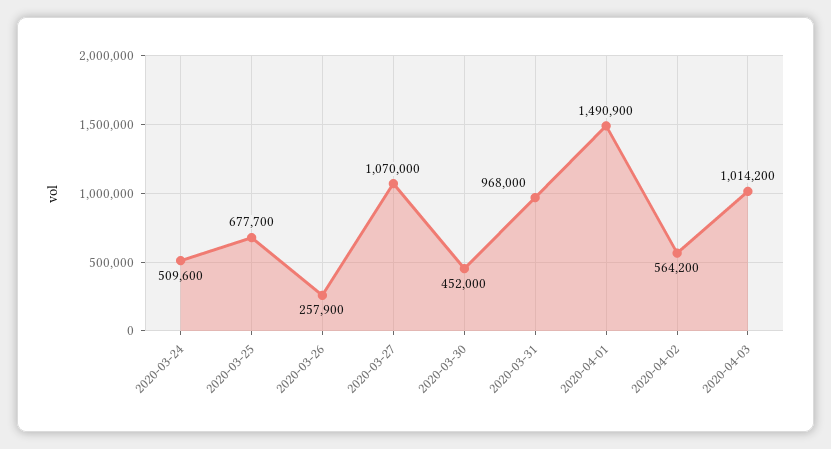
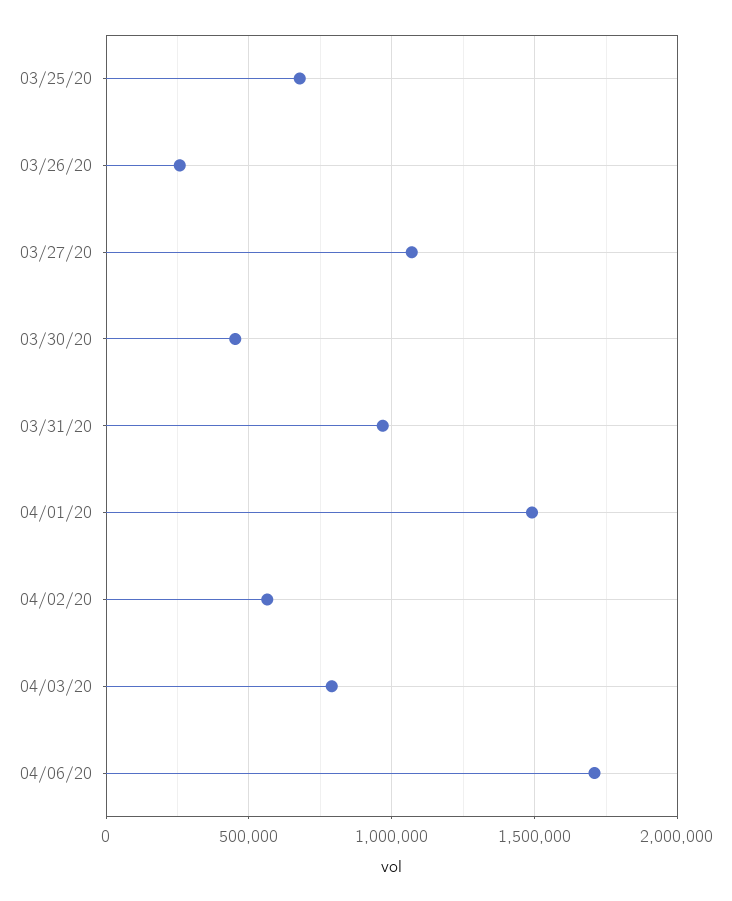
2020-03-24: 509600 -> none
2020-04-03: 1014200 -> 800000
04/06/20: none -> 1700000

